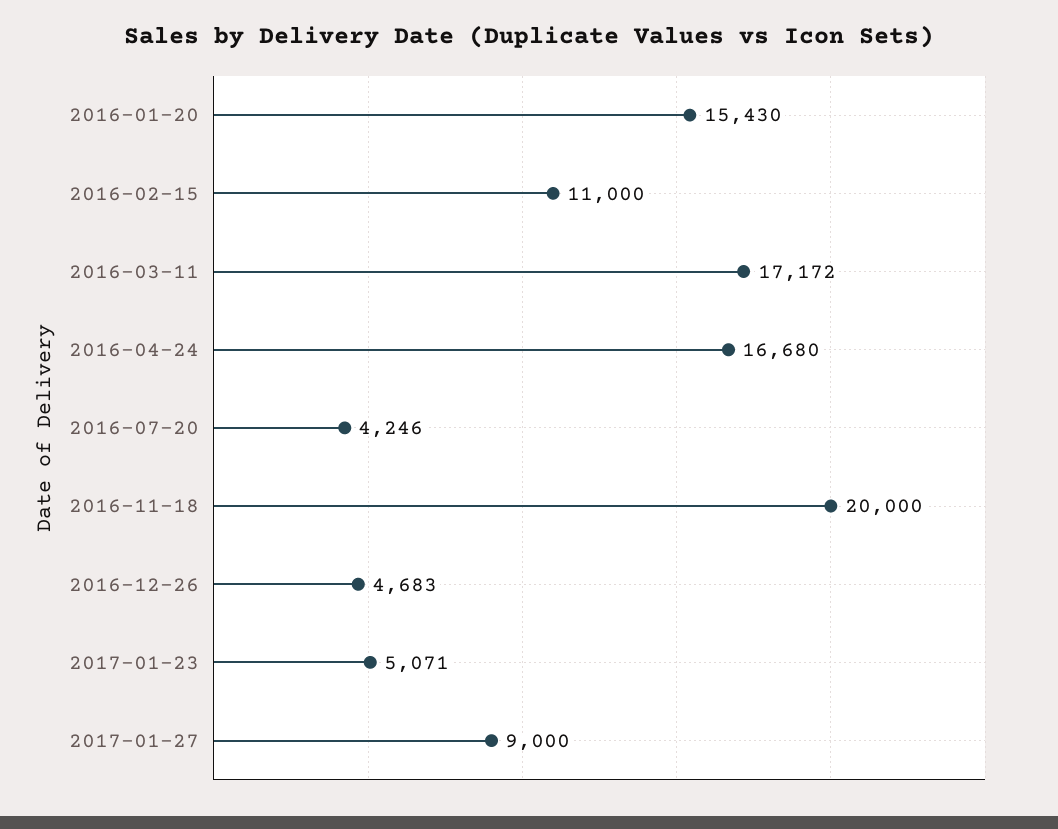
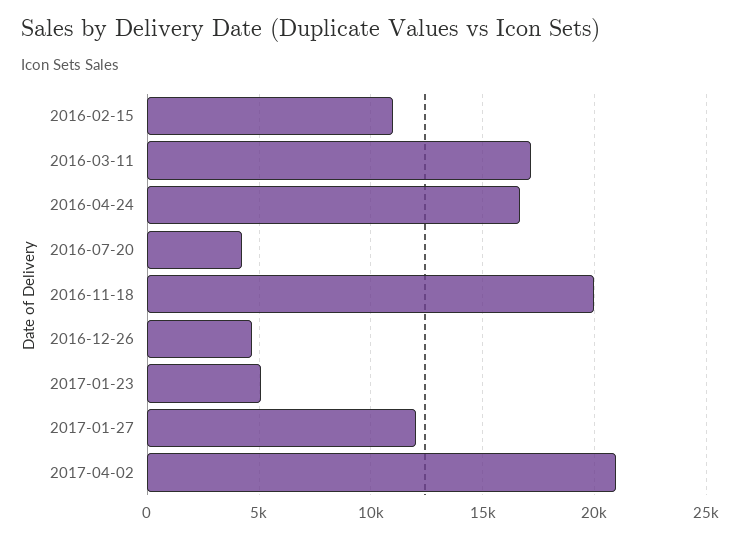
2016-01-20: 15430 -> none
2017-01-27: 9000 -> 12000
2017-04-02: none -> 21000

